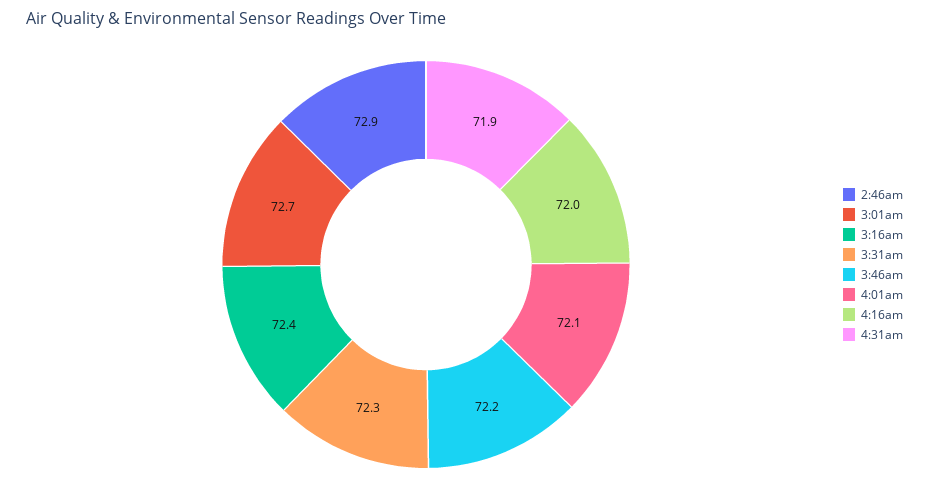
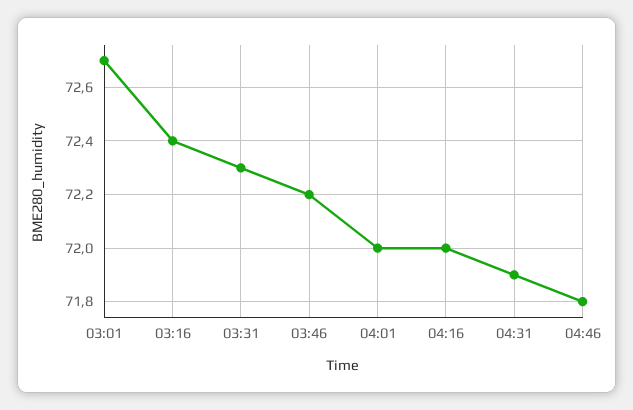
2:46am: 72.9 -> none
4:01am: 72.1 -> 72
04:46: none -> 71.8

